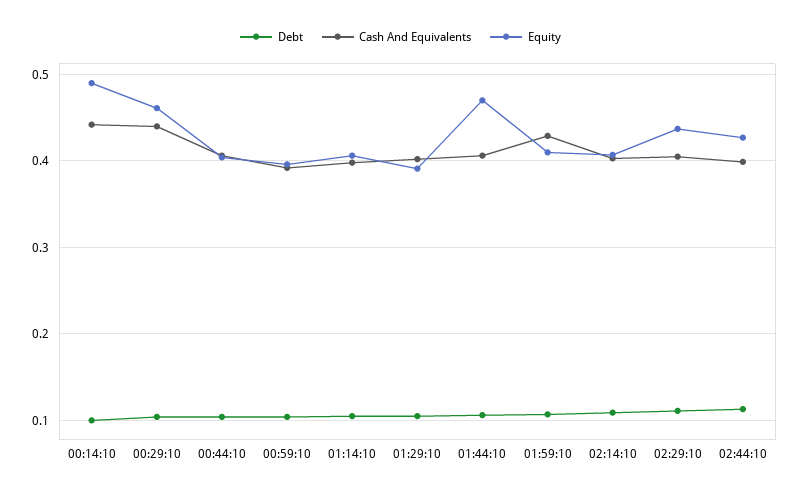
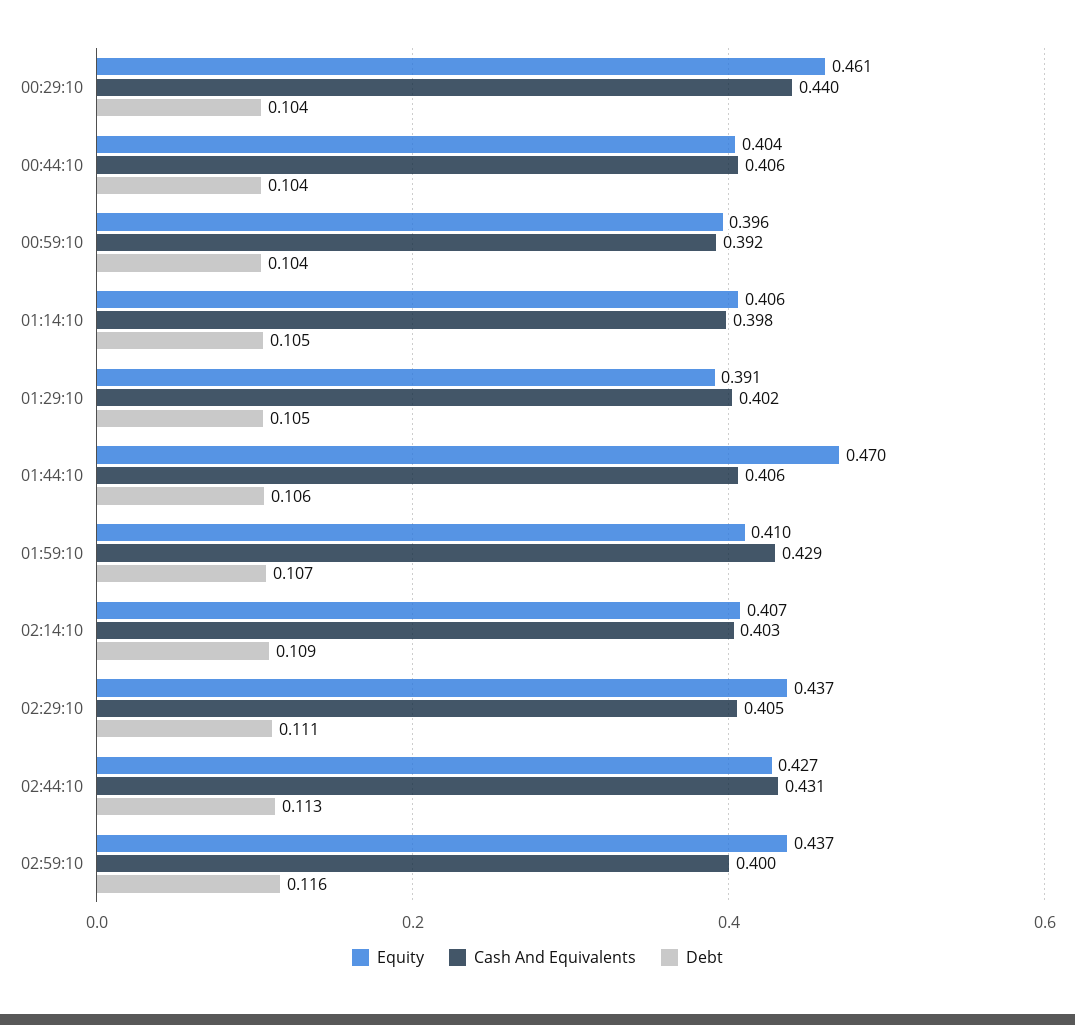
Debt, 00:14:10: 0.1 -> none
Cash And Equivalents, 00:14:10: 0.44 -> none
Equity, 00:14:10: 0.49 -> none
Cash And Equivalents, 02:44:10: 0.4 -> 0.431
Equity, 02:59:10: none -> 0.437
Cash And Equivalents, 02:59:10: none -> 0.4
Debt, 02:59:10: none -> 0.116

